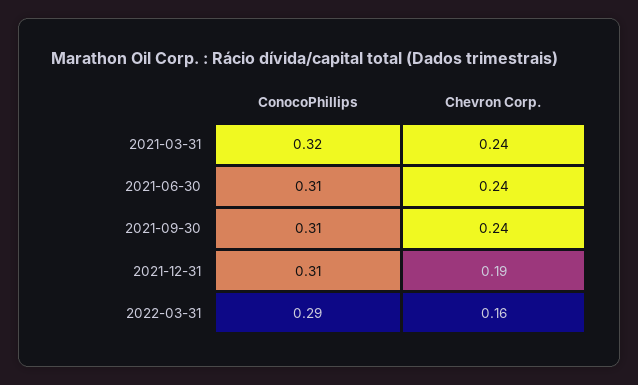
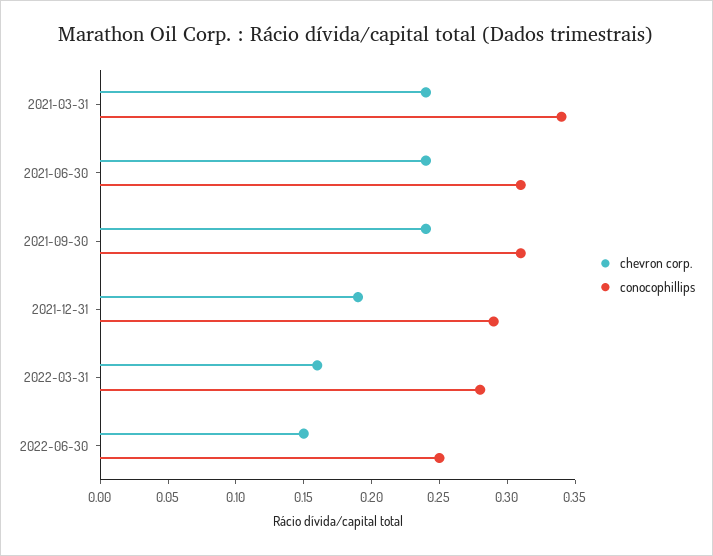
ConocoPhillips, 2021-03-31: 0.32 -> 0.34
ConocoPhillips, 2021-12-31: 0.31 -> 0.29
ConocoPhillips, 2022-03-31: 0.29 -> 0.28
Chevron Corp., 2022-06-30: none -> 0.15
ConocoPhillips, 2022-06-30: none -> 0.25

